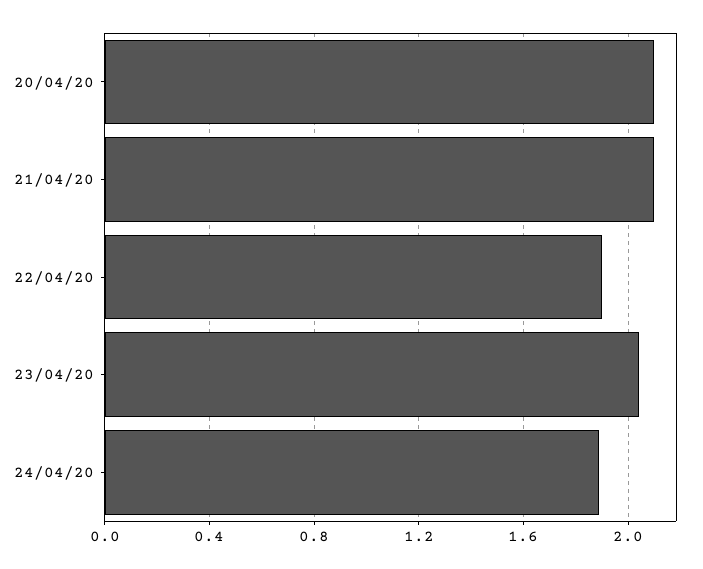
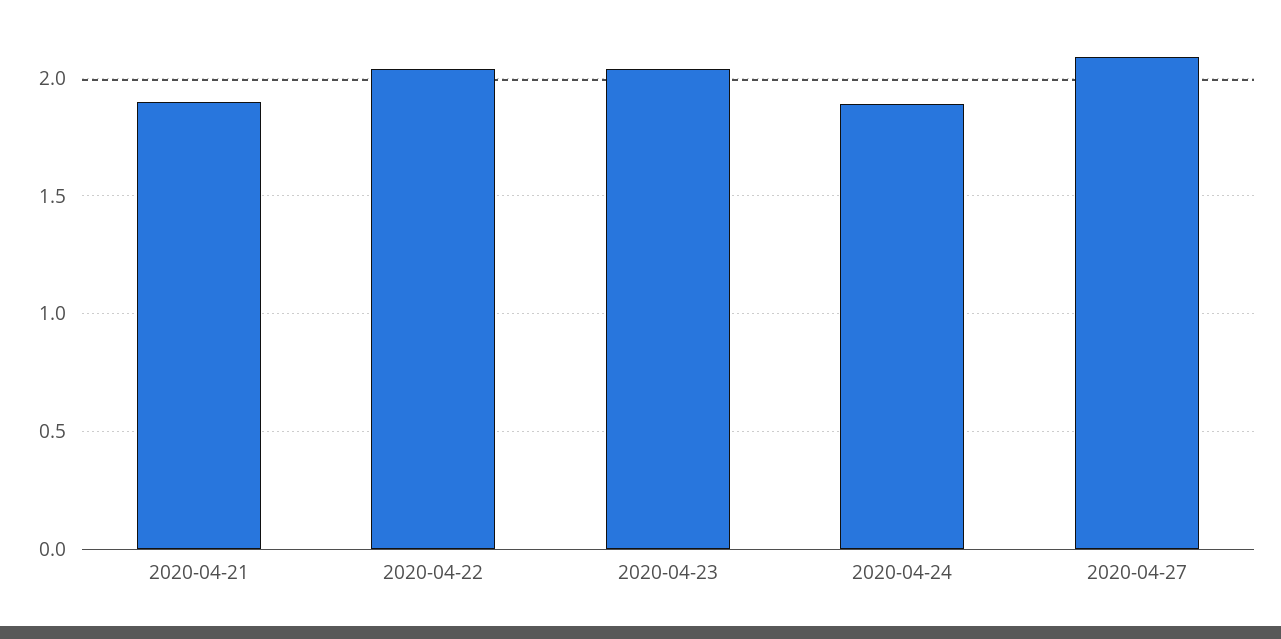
20/04/20: 2.1 -> none
21/04/20: 2.1 -> 1.9
22/04/20: 1.9 -> 2.05
2020-04-27: none -> 2.1

